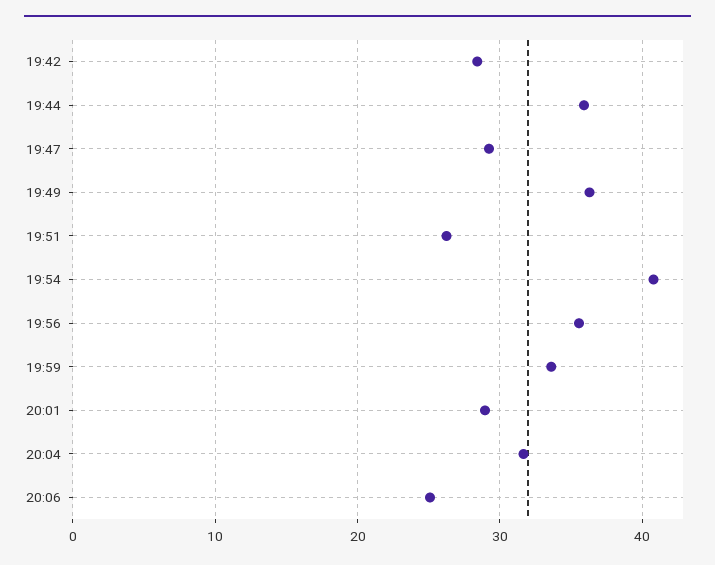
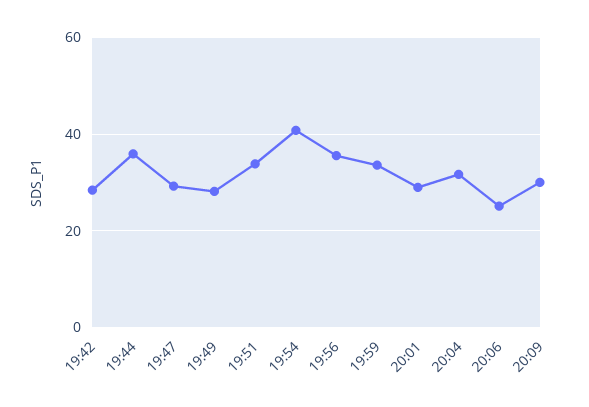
19:49: 36 -> 28
19:51: 26 -> 34
20:09: none -> 30

